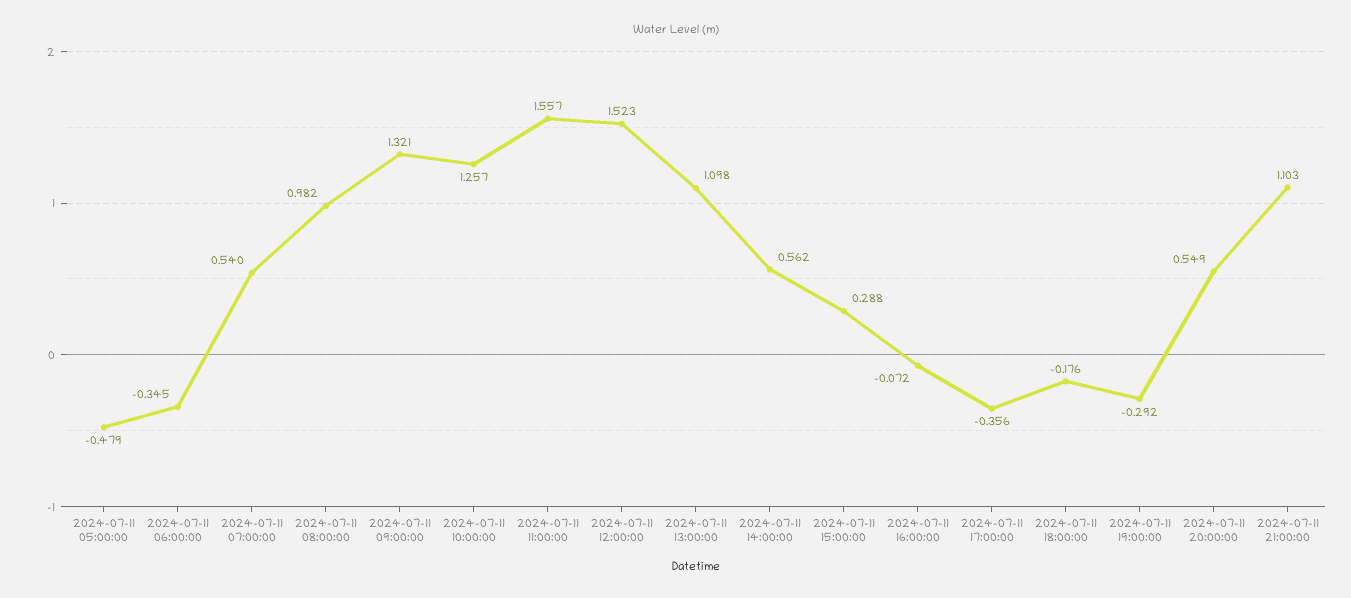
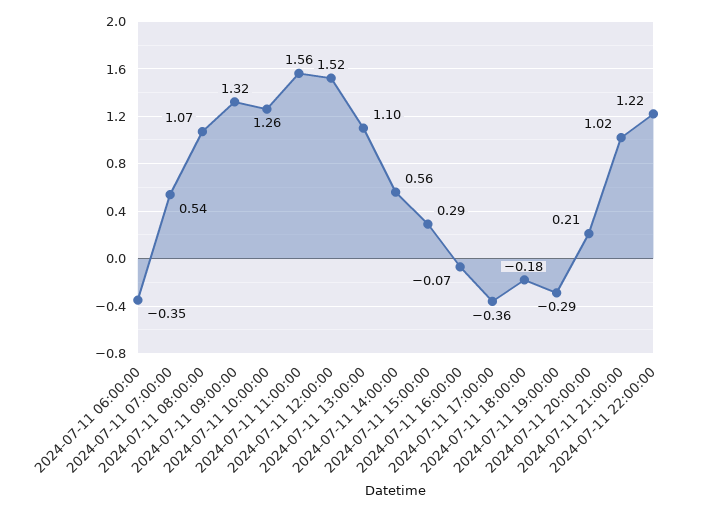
2024-07-11 05:00:00: -0.479 -> none
2024-07-11 08:00:00: 0.982 -> 1.07
2024-07-11 20:00:00: 0.549 -> 0.21
2024-07-11 21:00:00: 1.103 -> 1.02
2024-07-11 22:00:00: none -> 1.22

